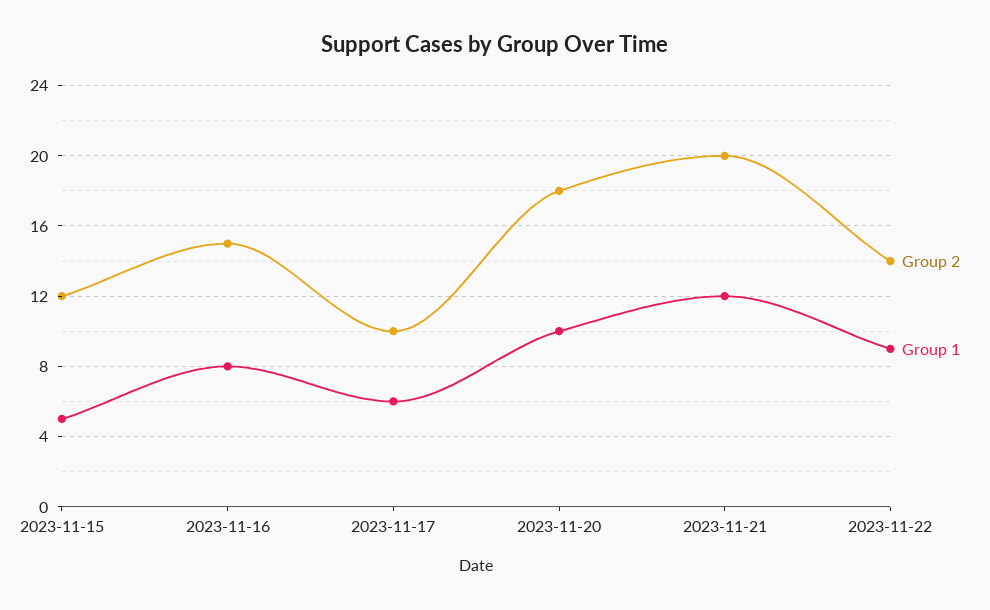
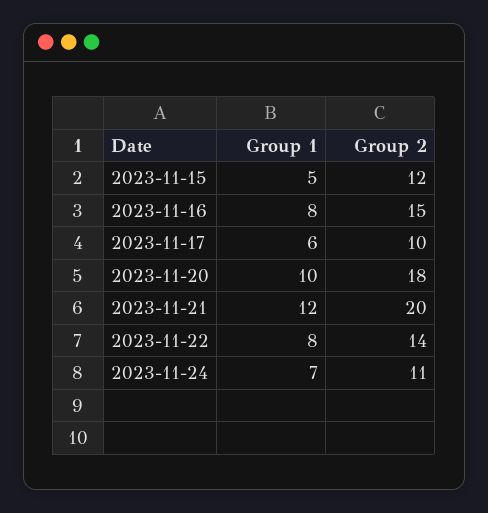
Group 1, 2023-11-22: 9 -> 8
Group 1, 2023-11-24: none -> 7
Group 2, 2023-11-24: none -> 11

